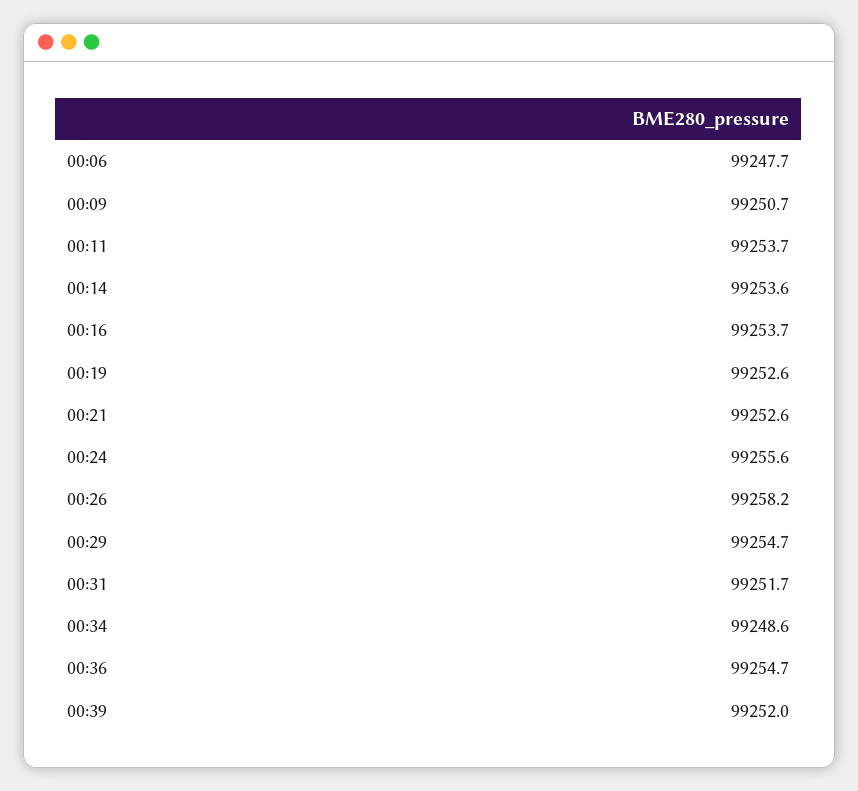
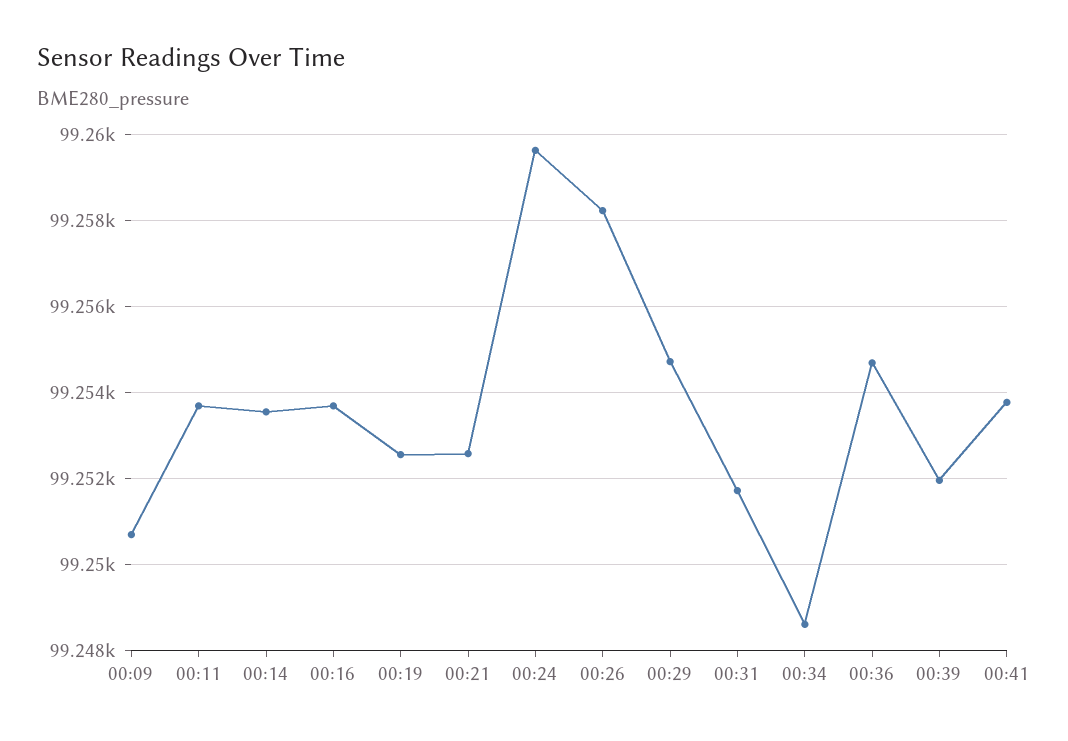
00:06: 99247.7 -> none
00:24: 99255.6 -> 99259.6
00:41: none -> 99253.8

